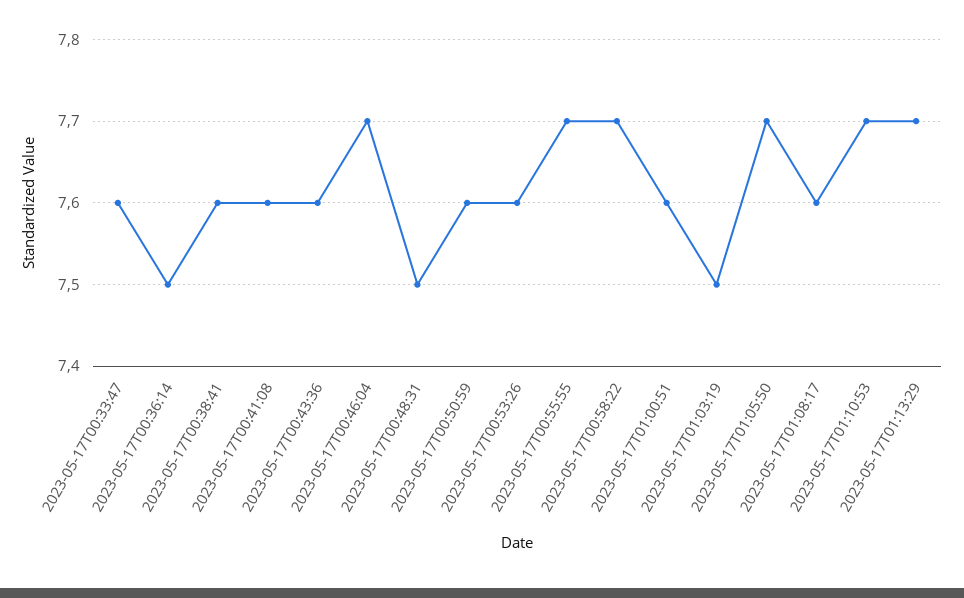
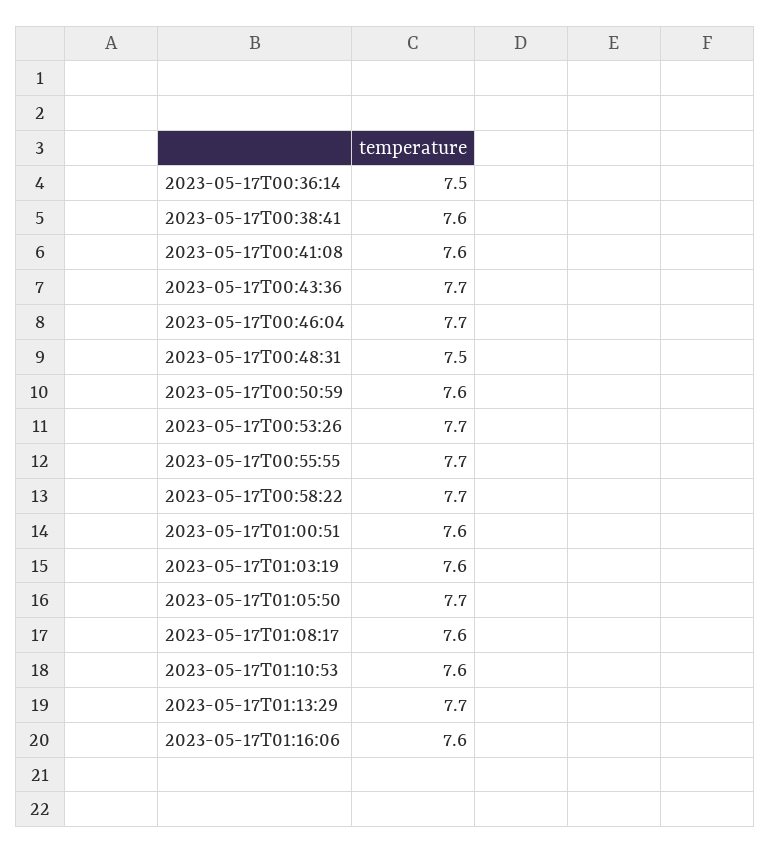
2023-05-17T00:33:47: 7.6 -> none
2023-05-17T00:43:36: 7.6 -> 7.7
2023-05-17T00:53:26: 7.6 -> 7.7
2023-05-17T01:03:19: 7.5 -> 7.6
2023-05-17T01:10:53: 7.7 -> 7.6
2023-05-17T01:16:06: none -> 7.6

